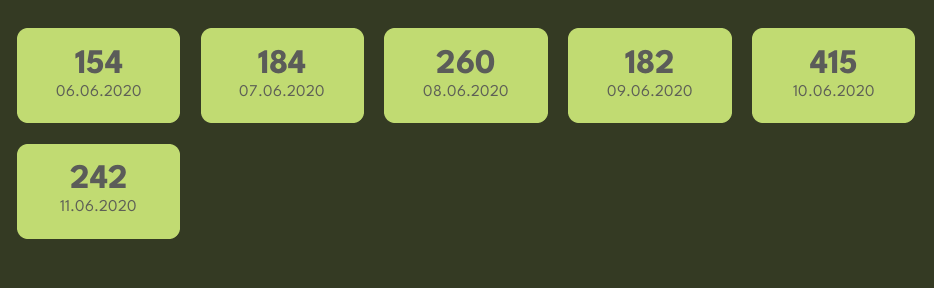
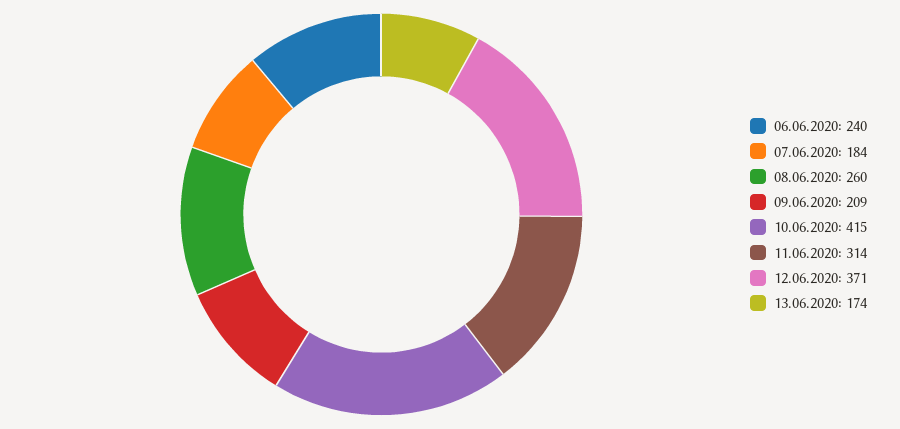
06.06.2020: 154 -> 240
09.06.2020: 182 -> 209
11.06.2020: 242 -> 314
12.06.2020: none -> 371
13.06.2020: none -> 174

